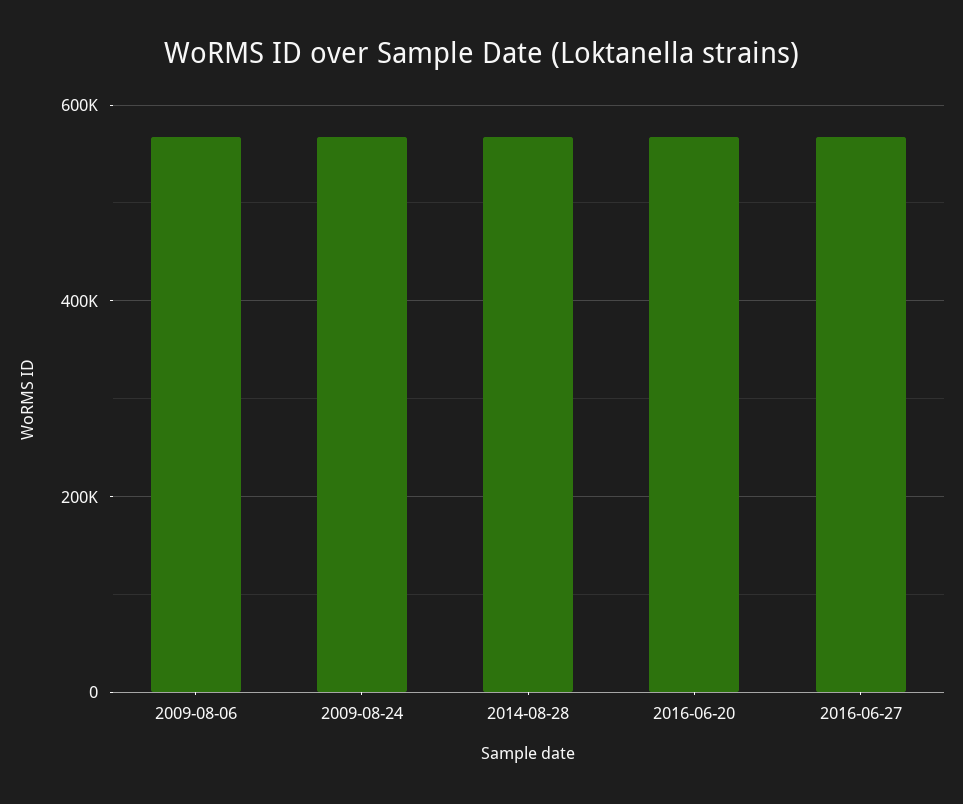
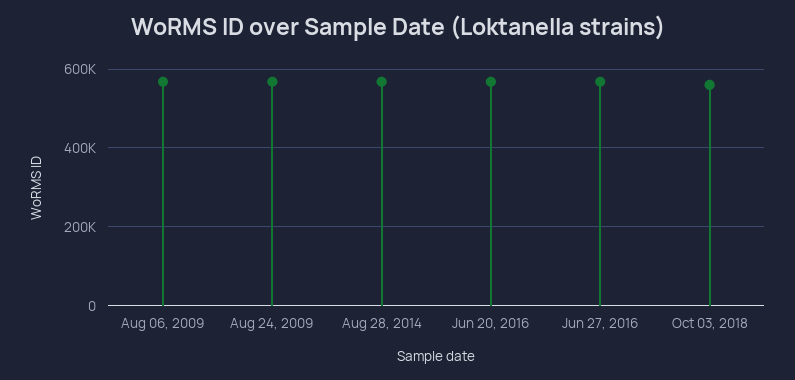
Oct 03, 2018: none -> 560000

